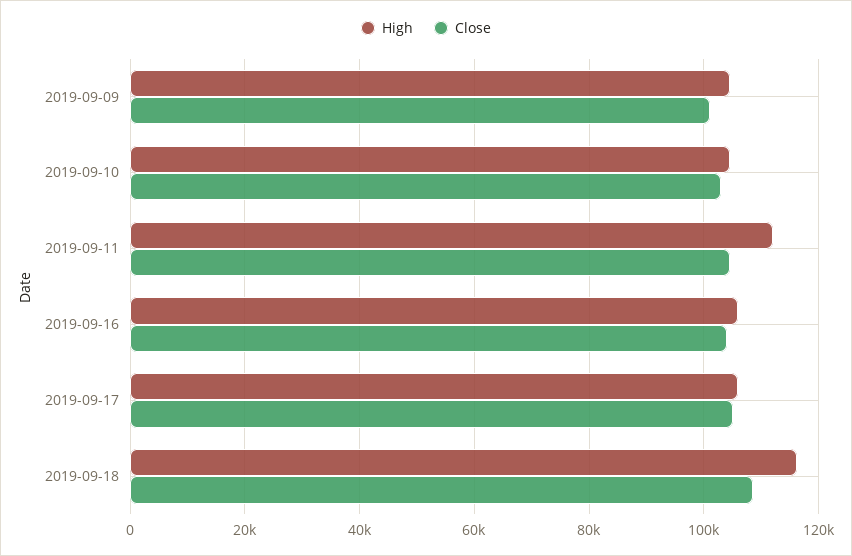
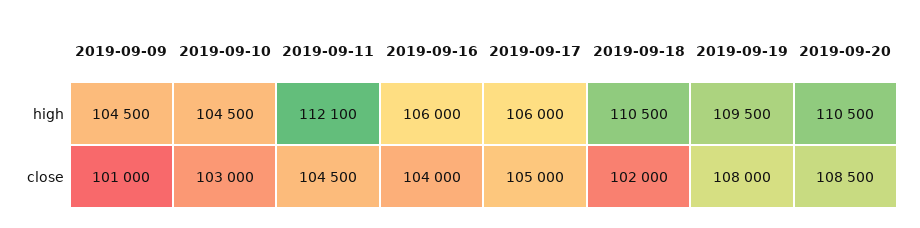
High, 2019-09-18: 116000 -> 110500
Close, 2019-09-18: 108000 -> 102000
High, 2019-09-19: none -> 109500
High, 2019-09-20: none -> 110500
Close, 2019-09-19: none -> 108000
Close, 2019-09-20: none -> 108500

